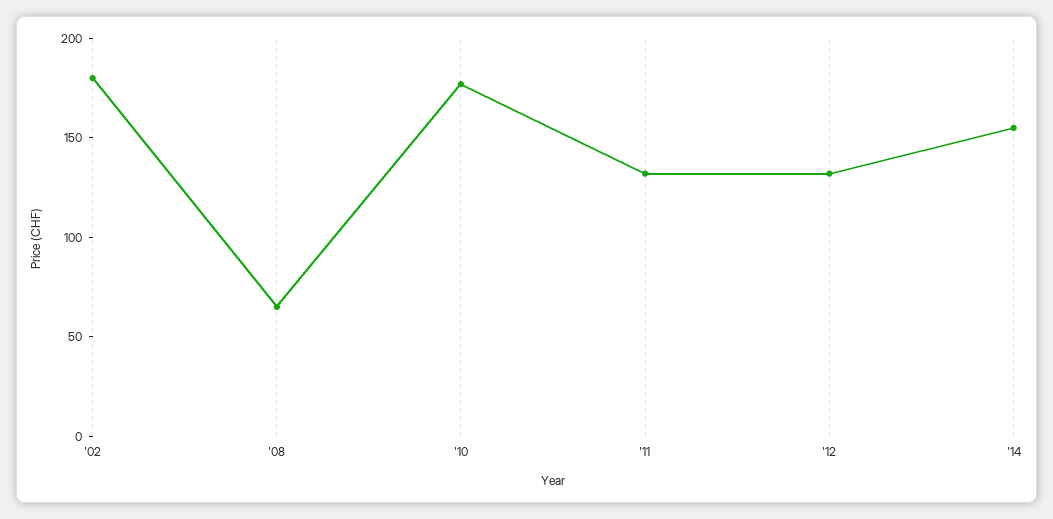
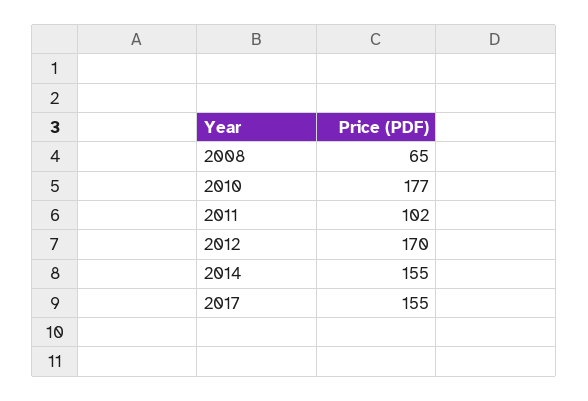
'02: 180 -> none
'11: 130 -> 102
'12: 130 -> 170
2017: none -> 155

